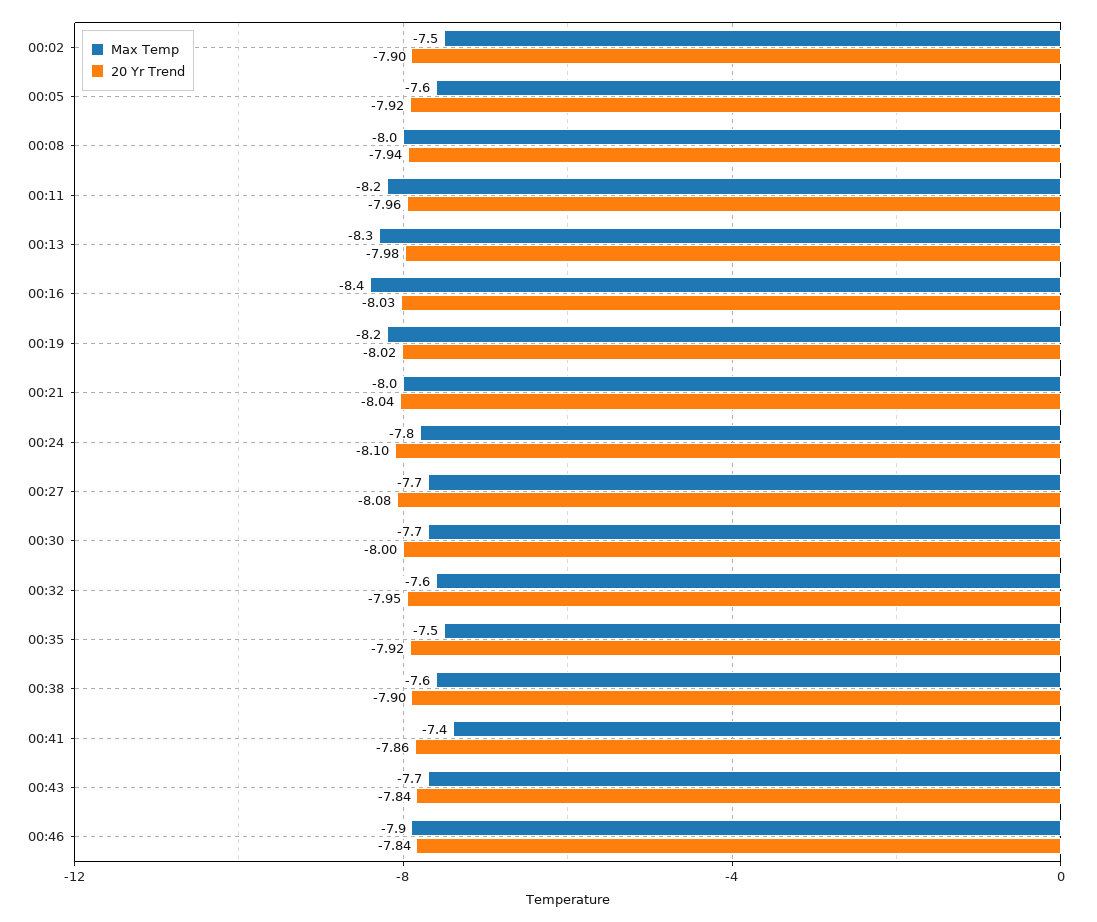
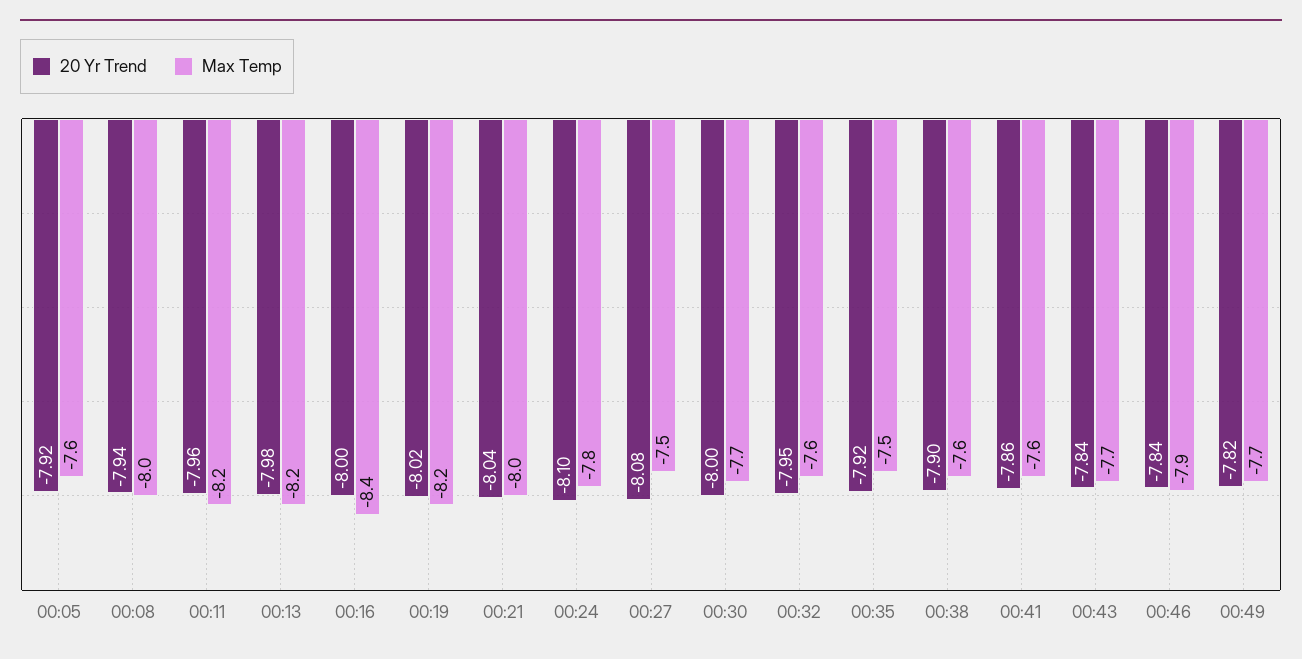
Max Temp, 00:02: -7.5 -> none
20 Yr Trend, 00:02: -7.9 -> none
Max Temp, 00:13: -8.3 -> -8.2
20 Yr Trend, 00:16: -8.03 -> -8
Max Temp, 00:27: -7.7 -> -7.5
Max Temp, 00:41: -7.4 -> -7.6
20 Yr Trend, 00:49: none -> -7.82
Max Temp, 00:49: none -> -7.7

